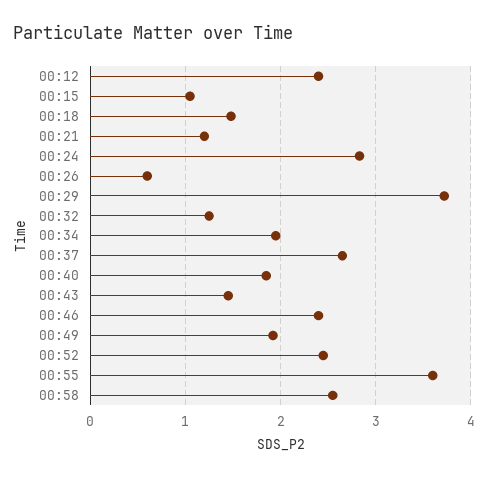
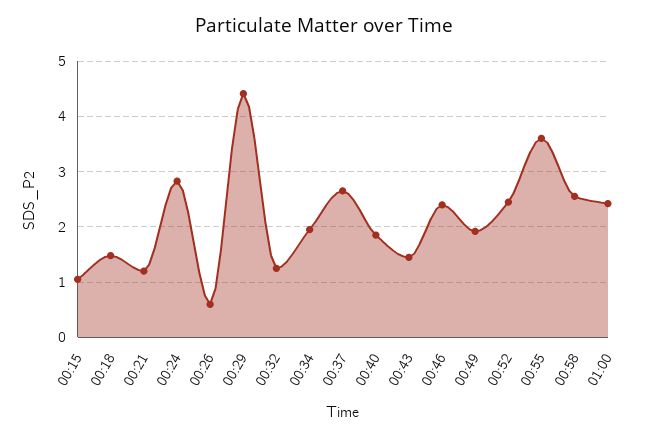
00:12: 2.4 -> none
00:29: 3.7 -> 4.4
01:00: none -> 2.4

